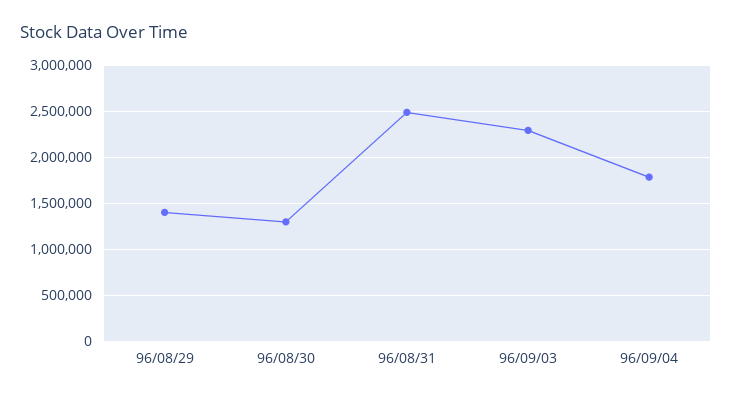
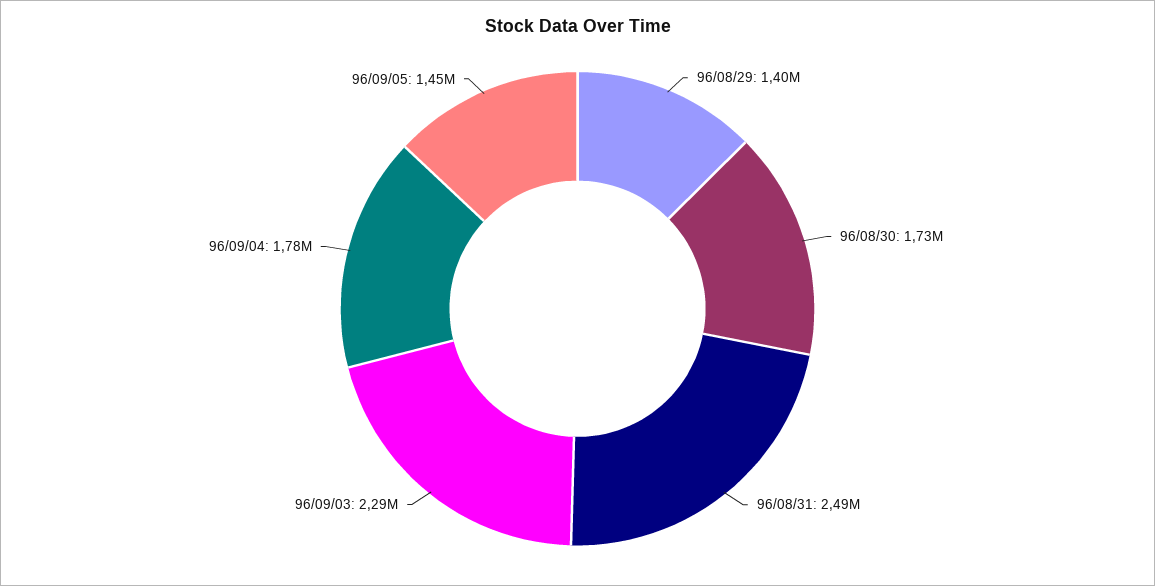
96/08/30: 1300000 -> 1730000
96/09/05: none -> 1450000

